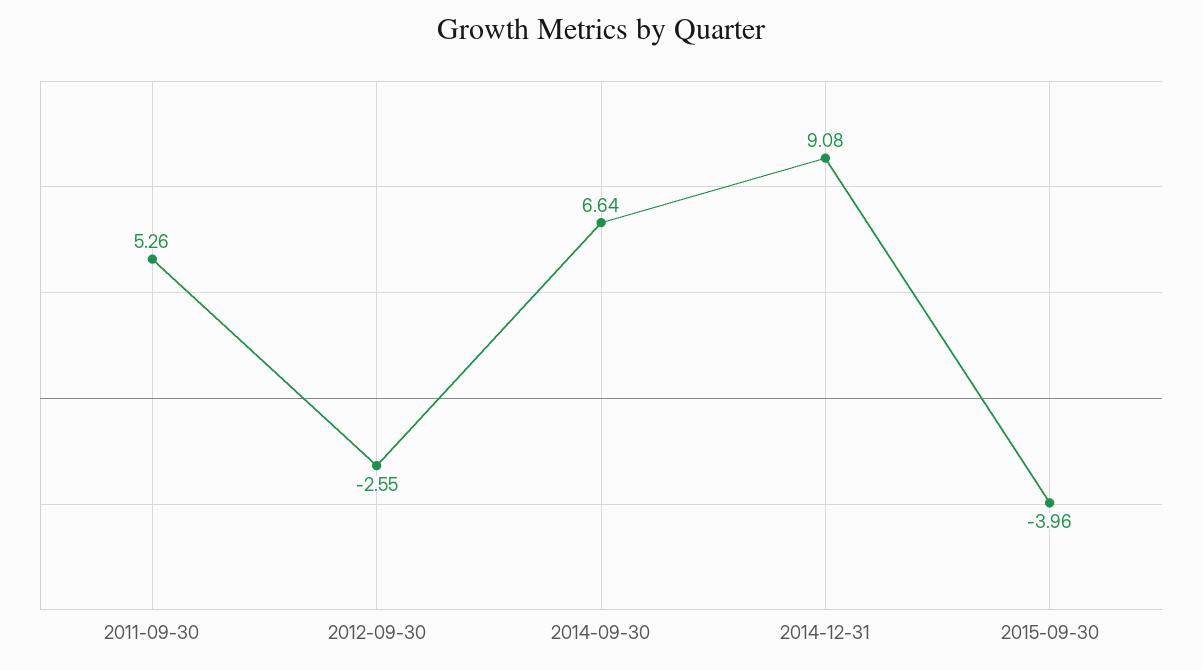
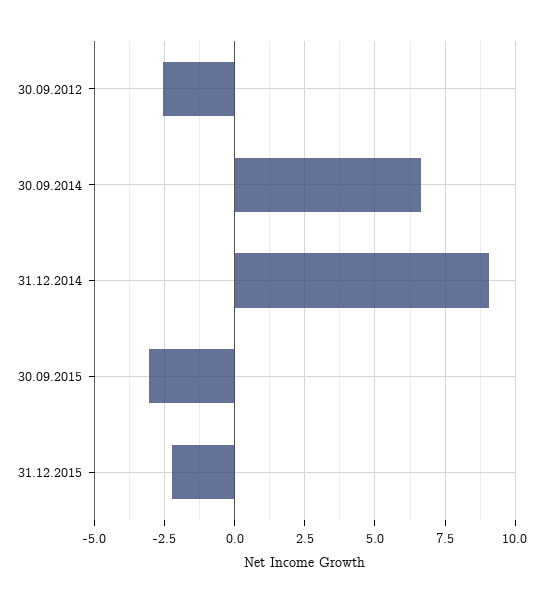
2011-09-30: 5.26 -> none
2015-09-30: -3.96 -> -3
31.12.2015: none -> -2.25

